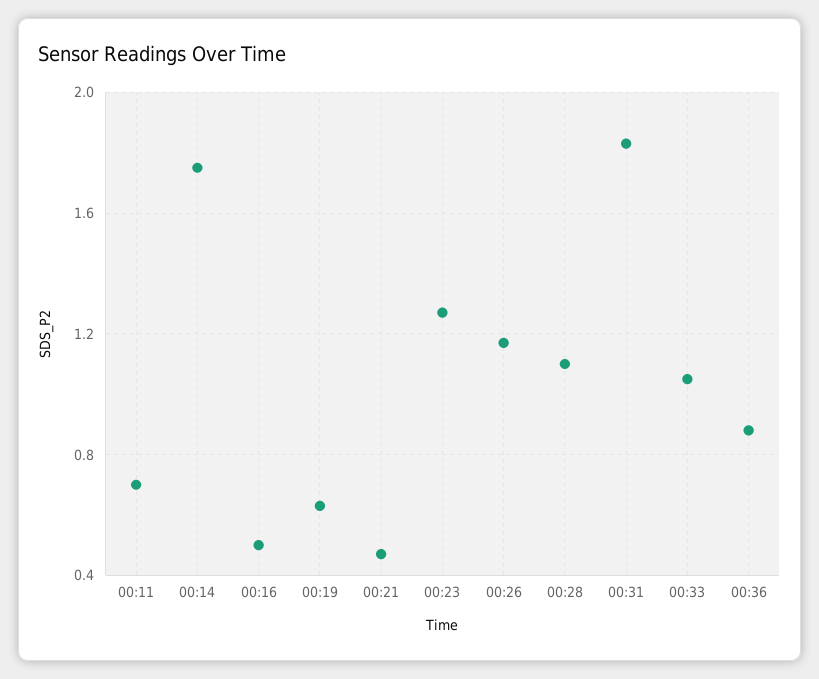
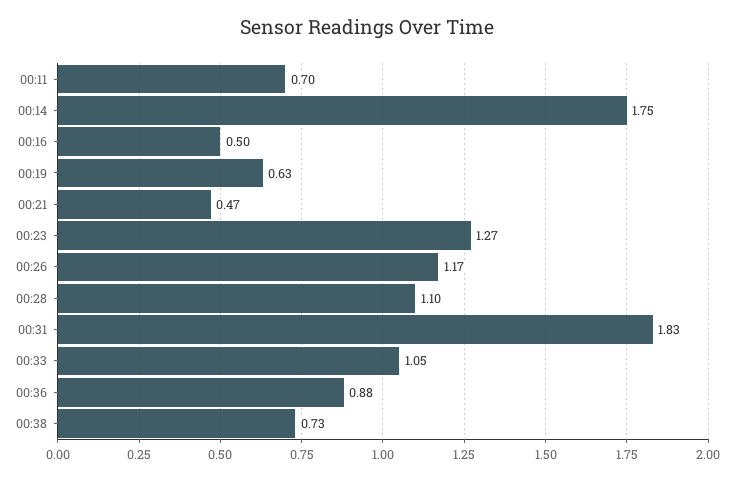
00:38: none -> 0.73

